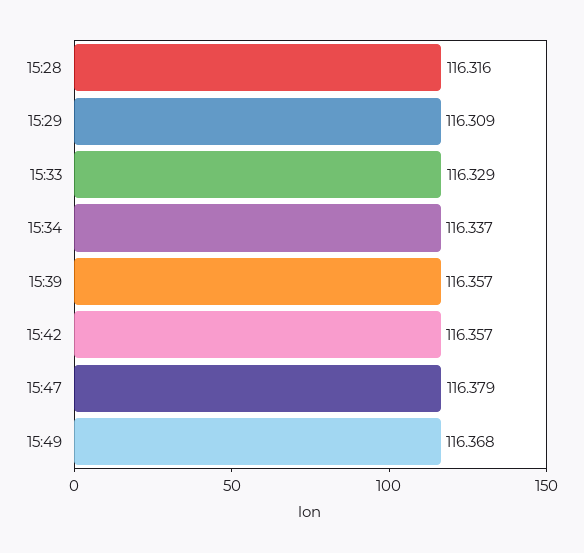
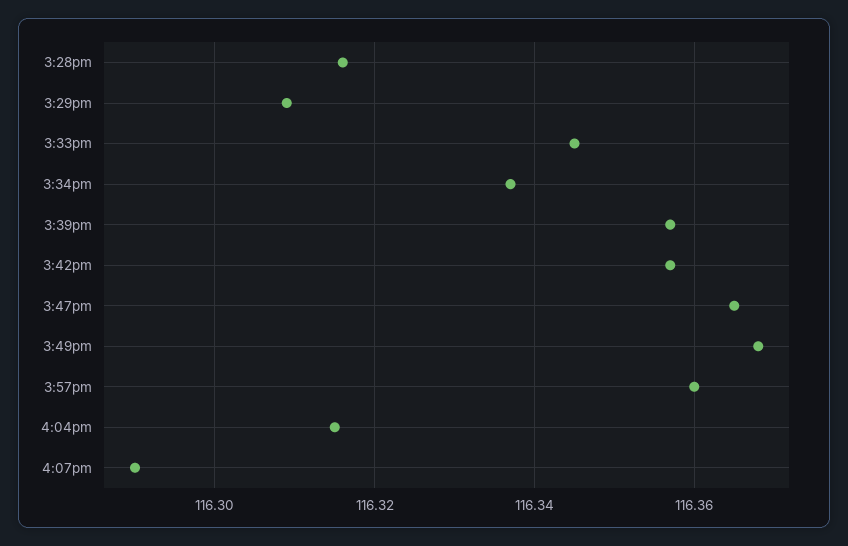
15:33: 116.329 -> 116.345
15:47: 116.379 -> 116.365
3:57pm: none -> 116.36
4:04pm: none -> 116.315
4:07pm: none -> 116.29

